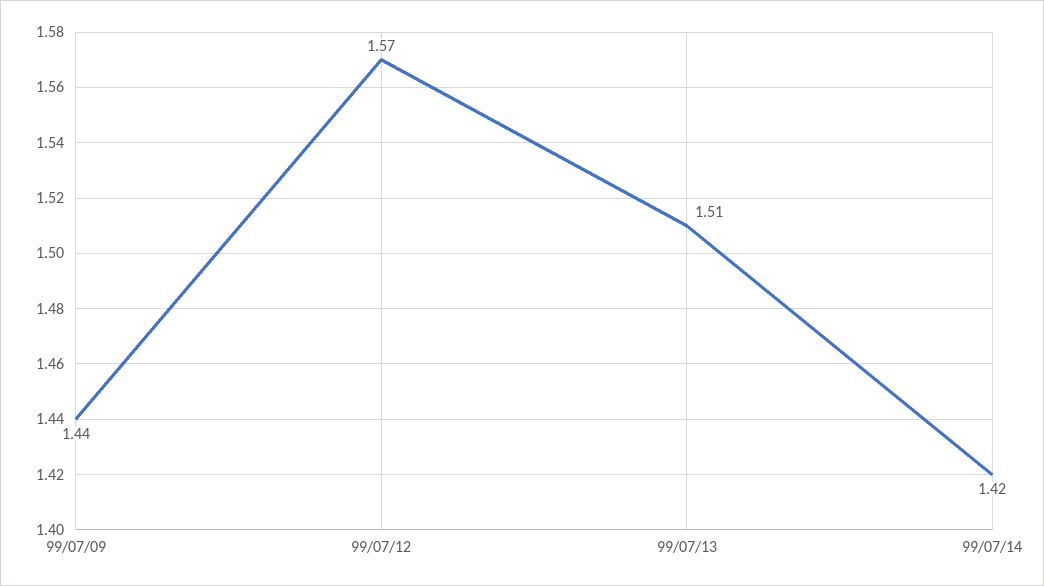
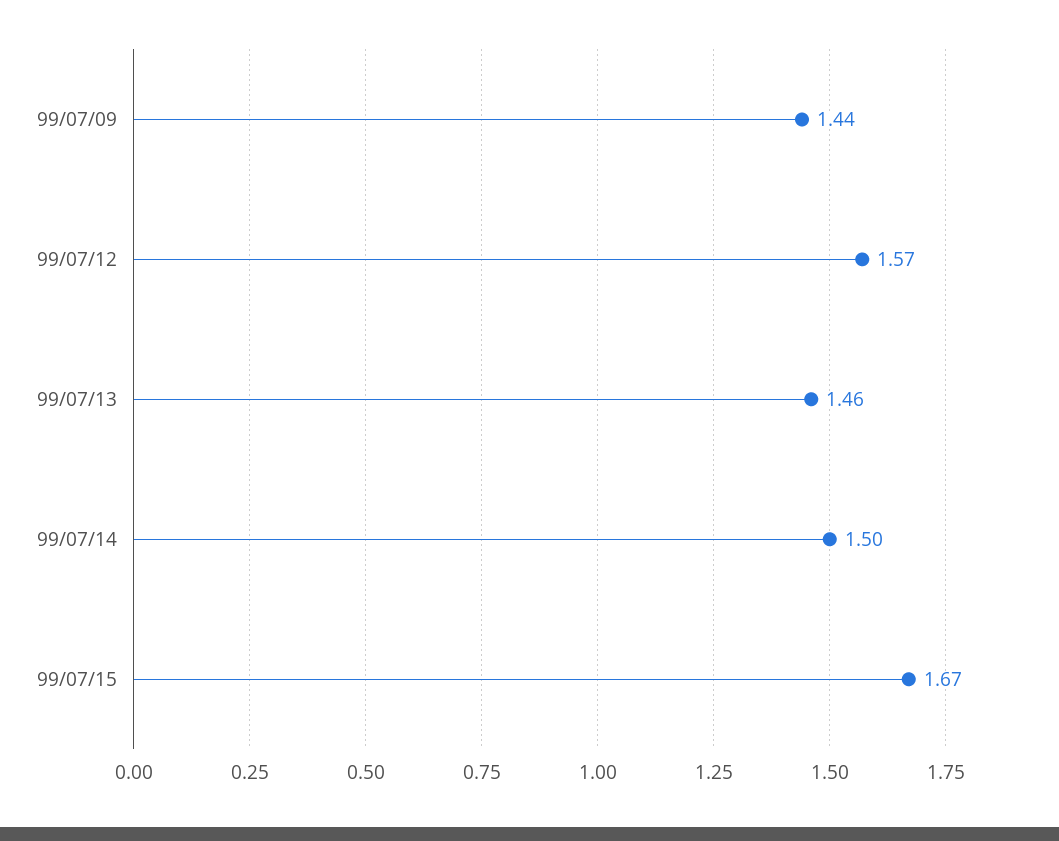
99/07/13: 1.51 -> 1.46
99/07/14: 1.42 -> 1.5
99/07/15: none -> 1.67

